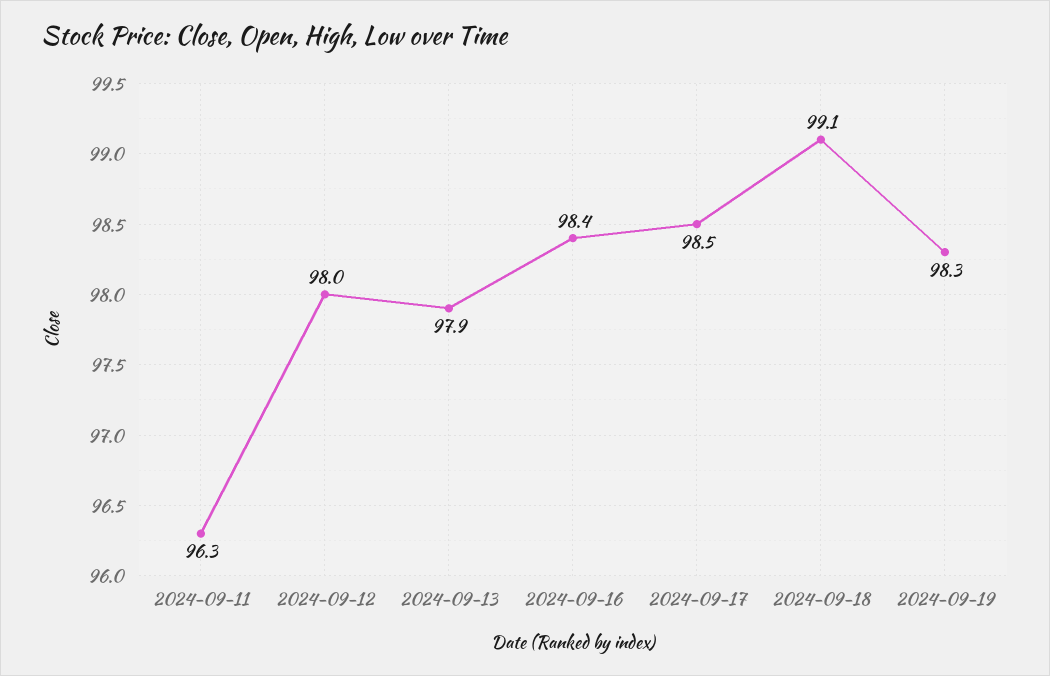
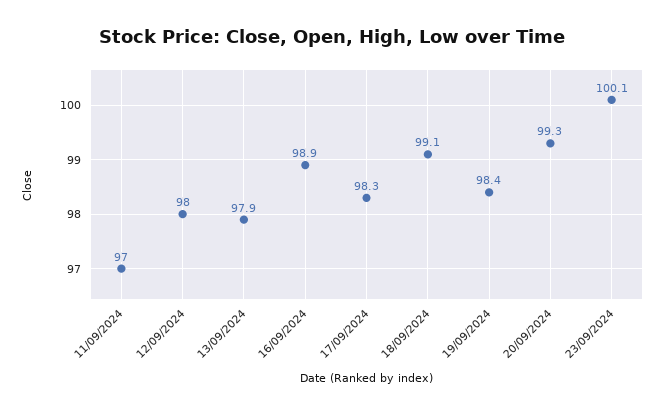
2024-09-11: 96.3 -> 97
2024-09-16: 98.4 -> 98.9
2024-09-17: 98.5 -> 98.3
2024-09-19: 98.3 -> 98.4
20/09/2024: none -> 99.3
23/09/2024: none -> 100.1

